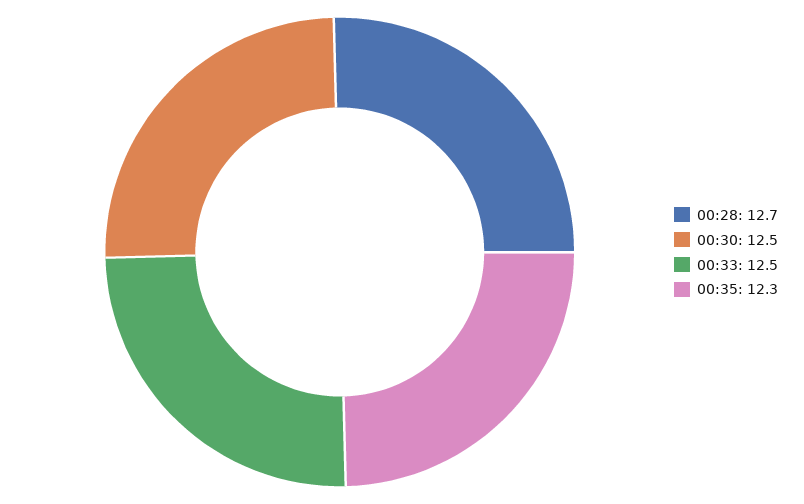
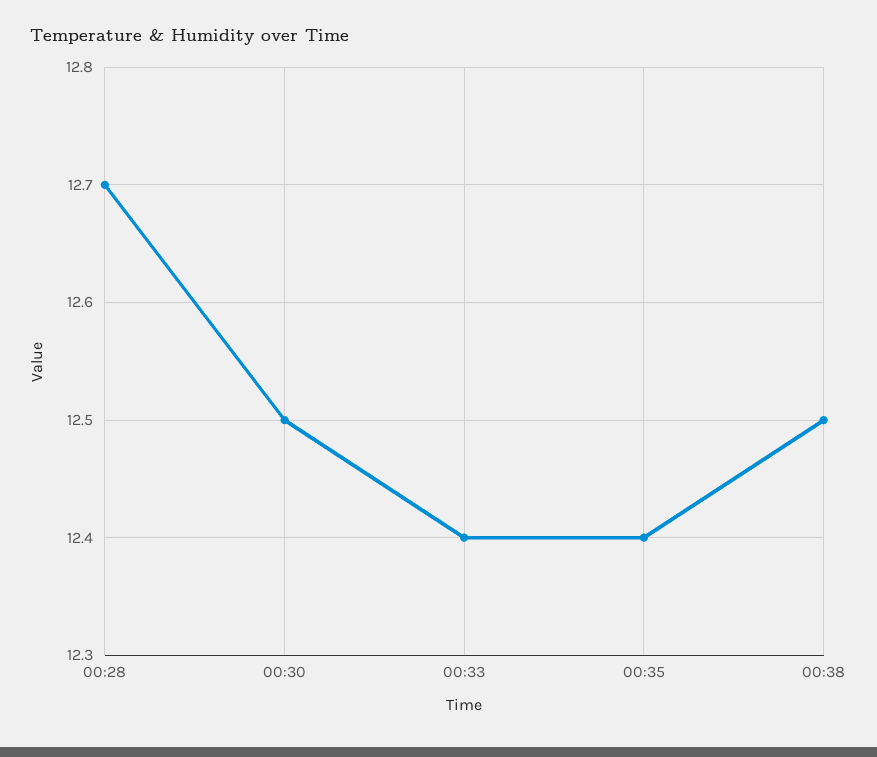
00:33: 12.5 -> 12.4
00:35: 12.3 -> 12.4
00:38: none -> 12.5

